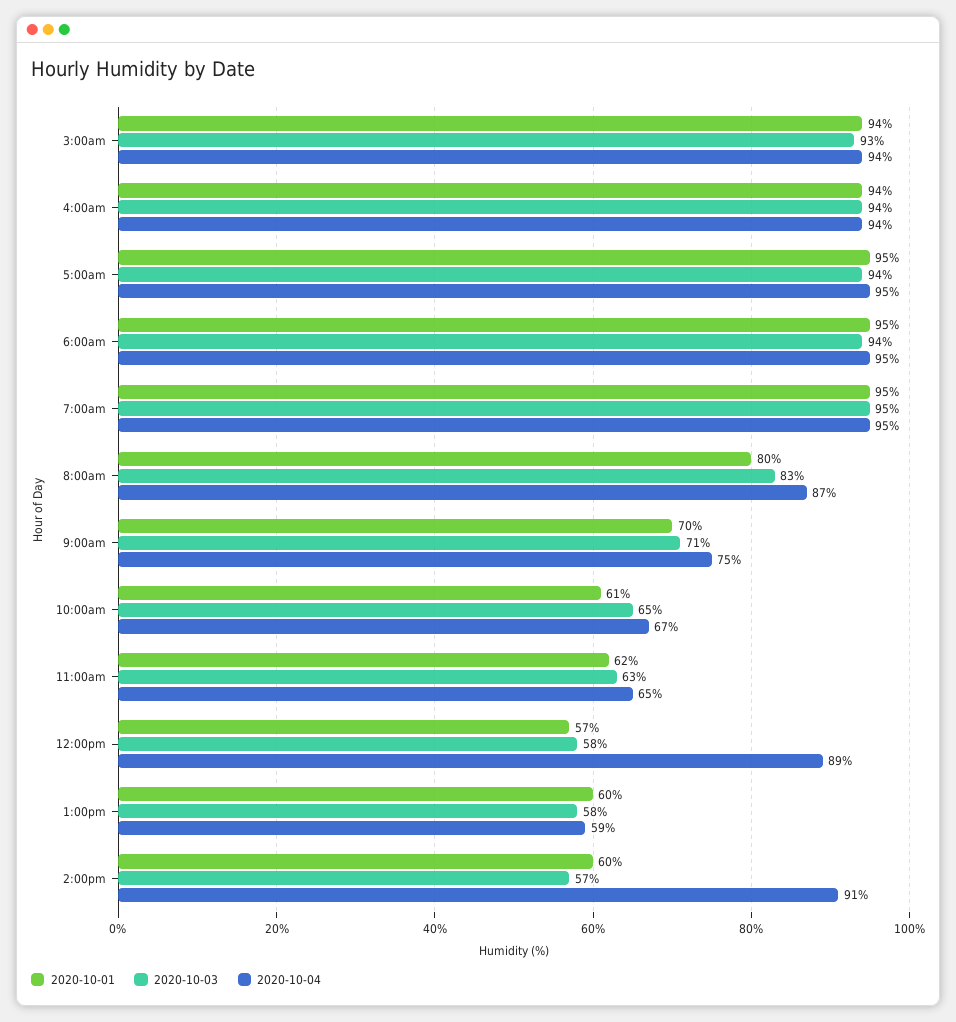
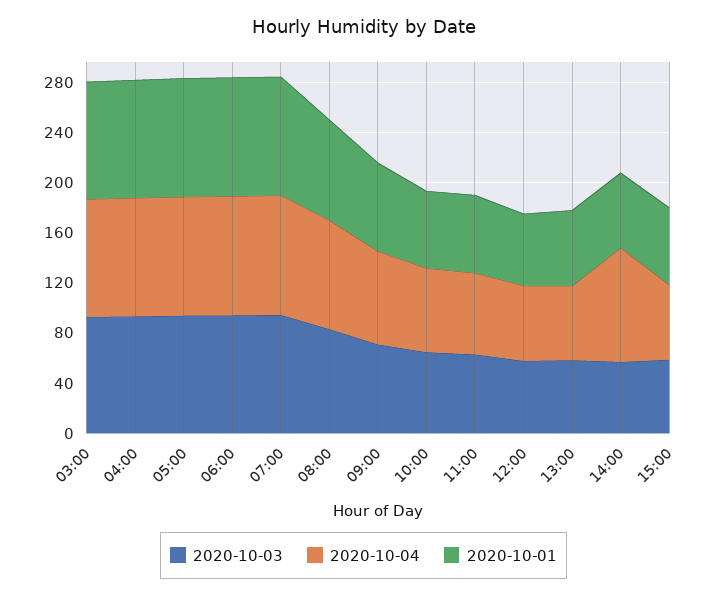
2020-10-04, 12:00pm: 89 -> 60
2020-10-03, 15:00: none -> 60
2020-10-04, 15:00: none -> 60
2020-10-01, 15:00: none -> 60

